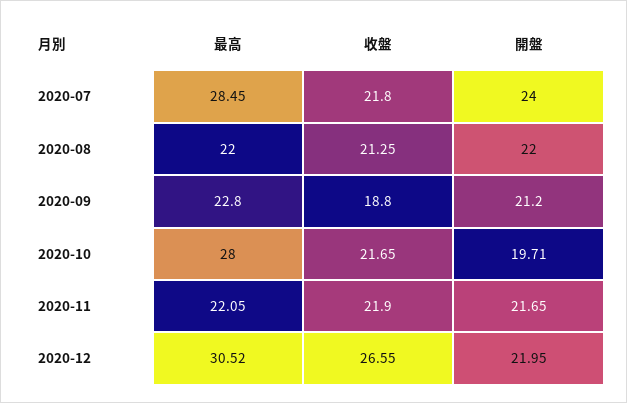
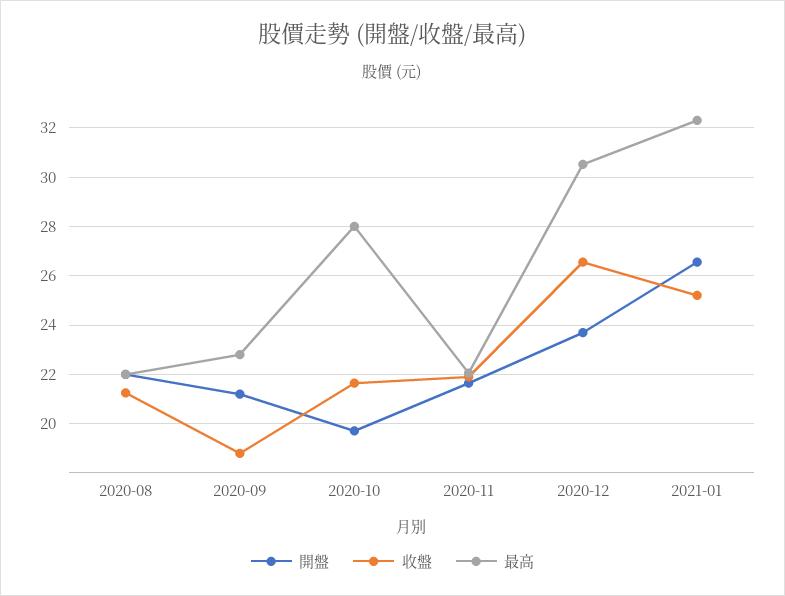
最高, 2020-07: 28.45 -> none
收盤, 2020-07: 21.8 -> none
開盤, 2020-07: 24 -> none
開盤, 2020-12: 21.95 -> 23.75
開盤, 2021-01: none -> 26.5
收盤, 2021-01: none -> 25.25
最高, 2021-01: none -> 32.25

